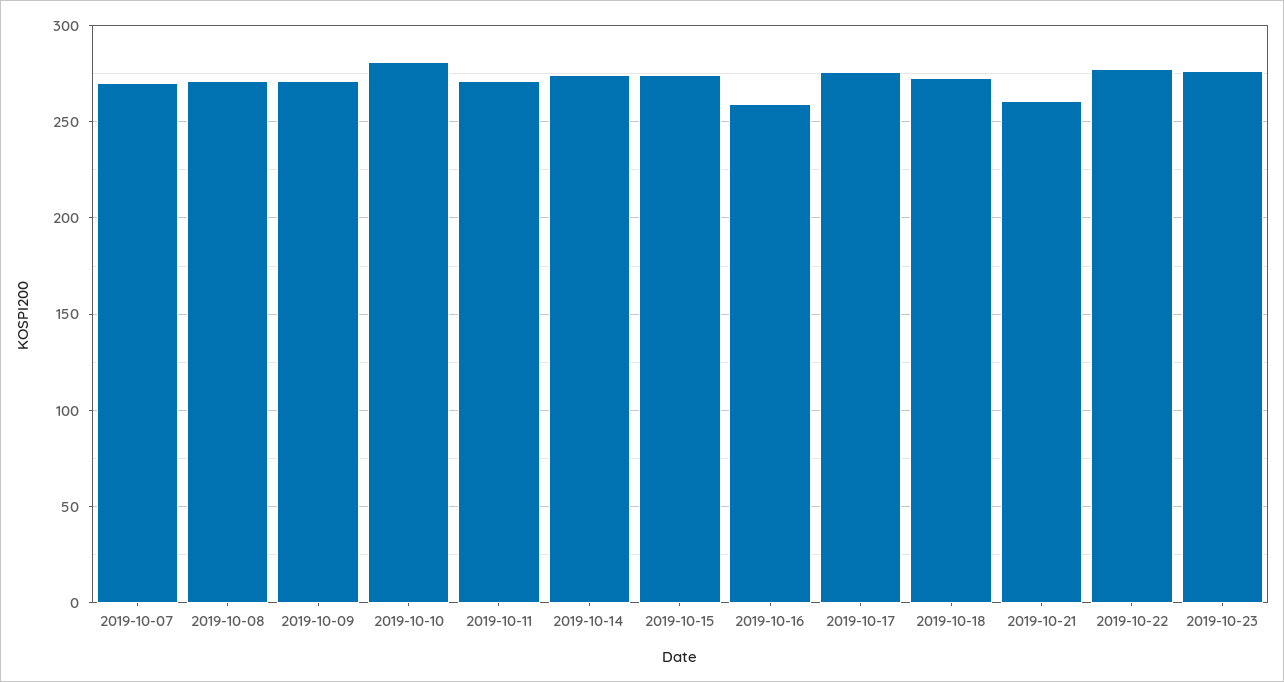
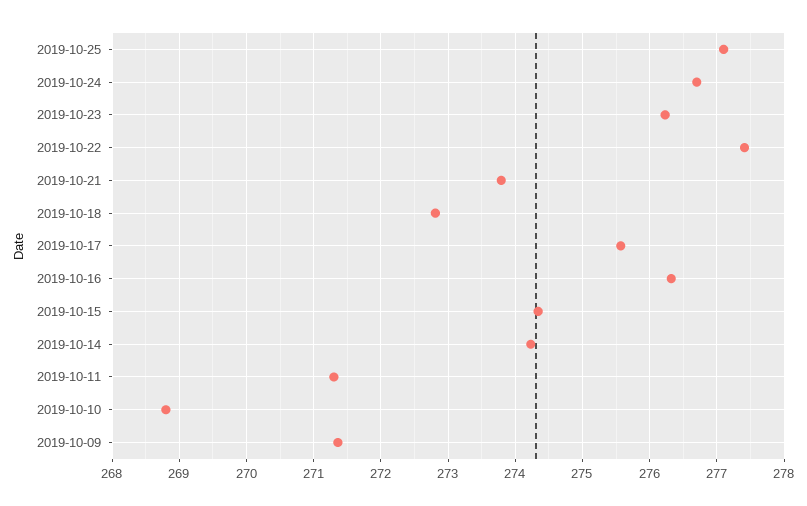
2019-10-07: 270 -> none
2019-10-08: 270 -> none
2019-10-10: 280 -> 268.8
2019-10-16: 260 -> 276.3
2019-10-21: 260 -> 273.8
2019-10-25: none -> 277.1
2019-10-24: none -> 276.7

